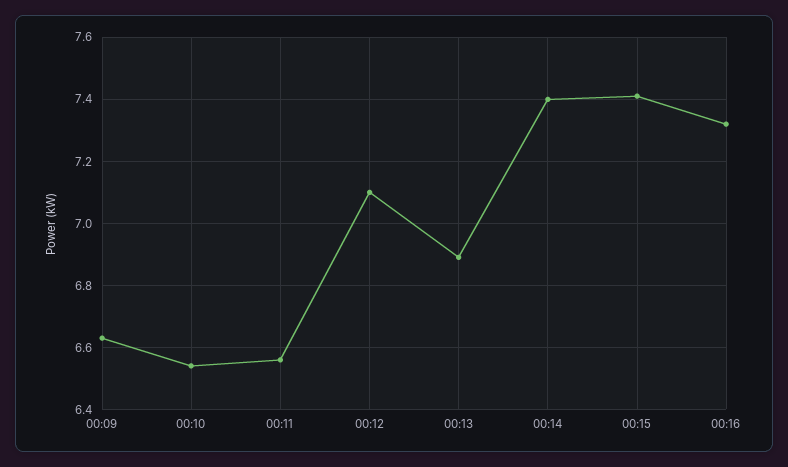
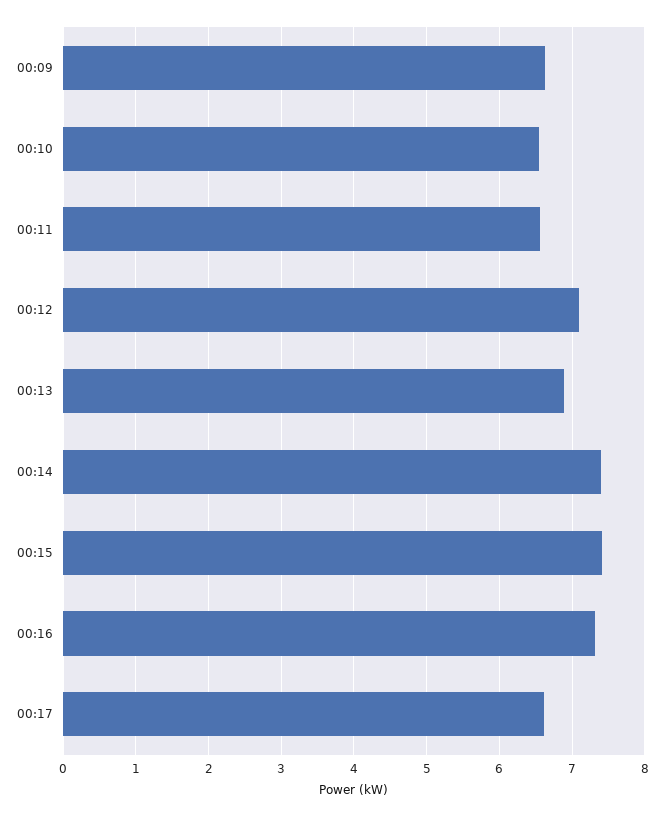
00:17: none -> 6.6

